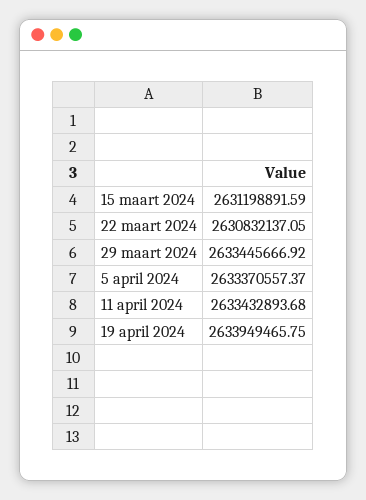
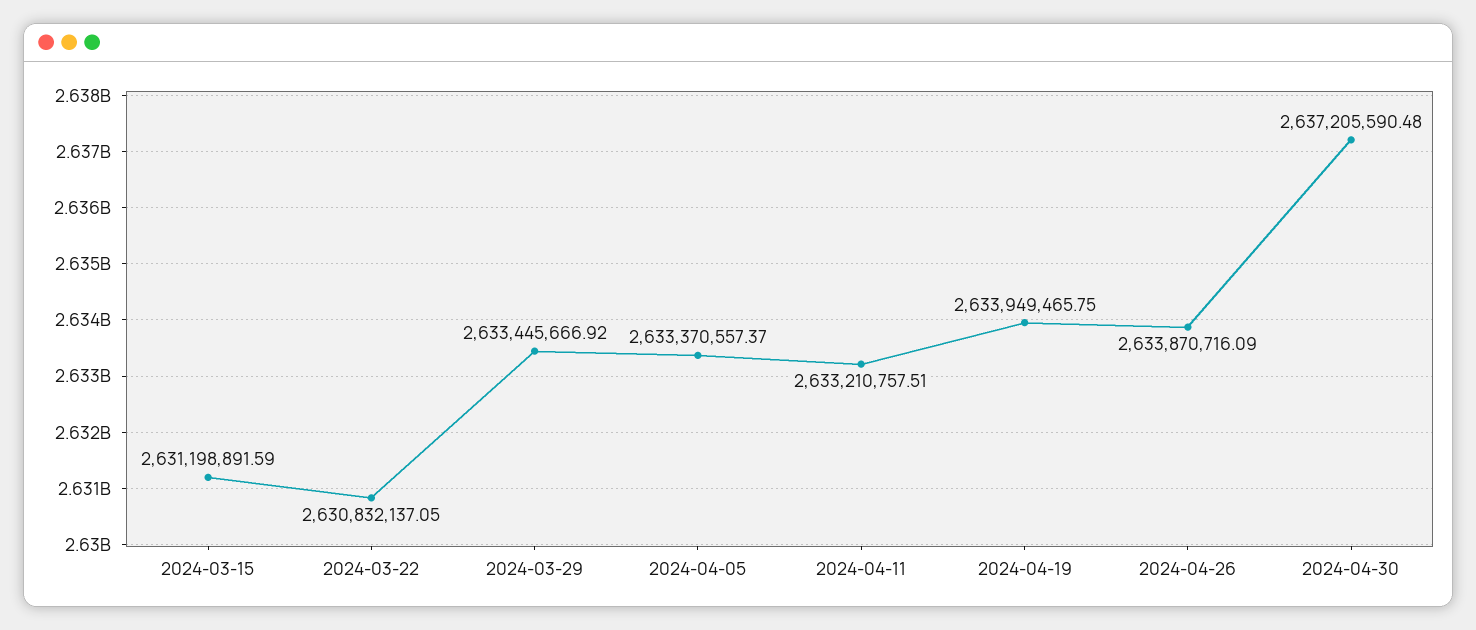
11 april 2024: 2633432893.68 -> 2633210757.51
2024-04-26: none -> 2633870716.09
2024-04-30: none -> 2637205590.48

